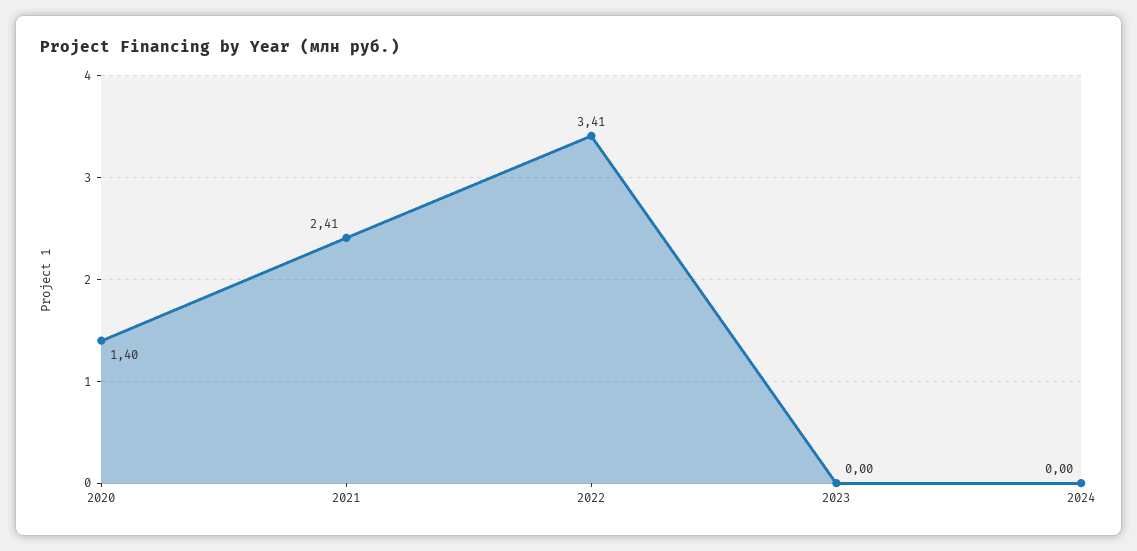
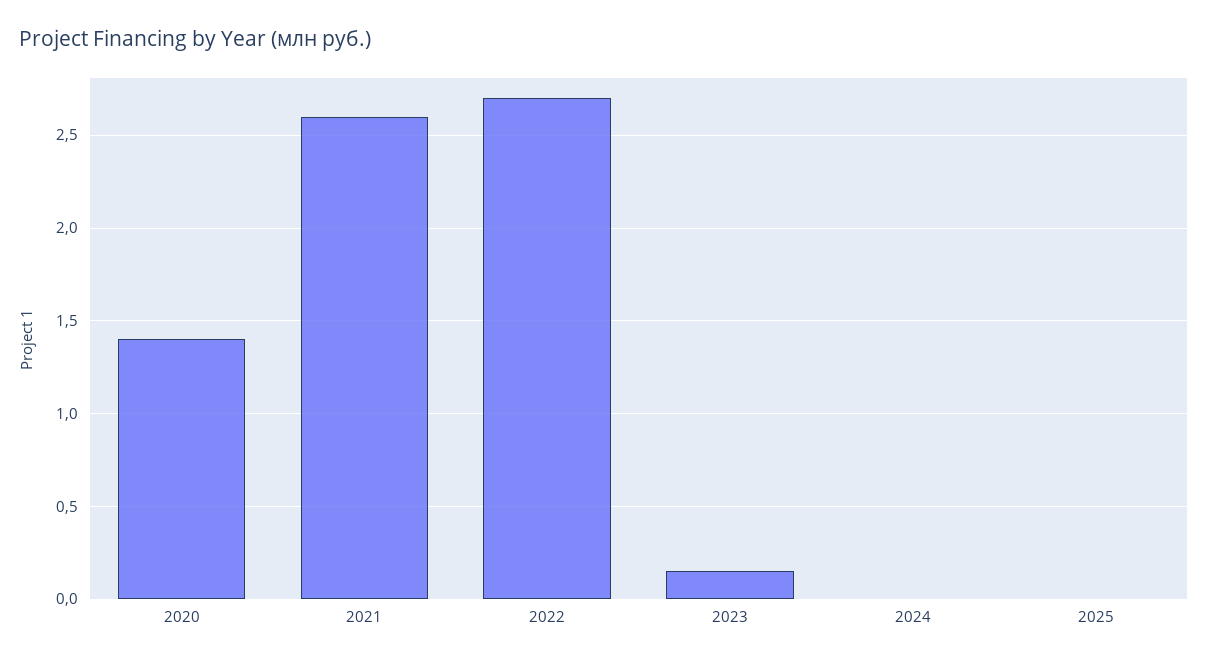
2021: 2.41 -> 2.6
2022: 3.41 -> 2.7
2023: 0 -> 0.15
2025: none -> 0

